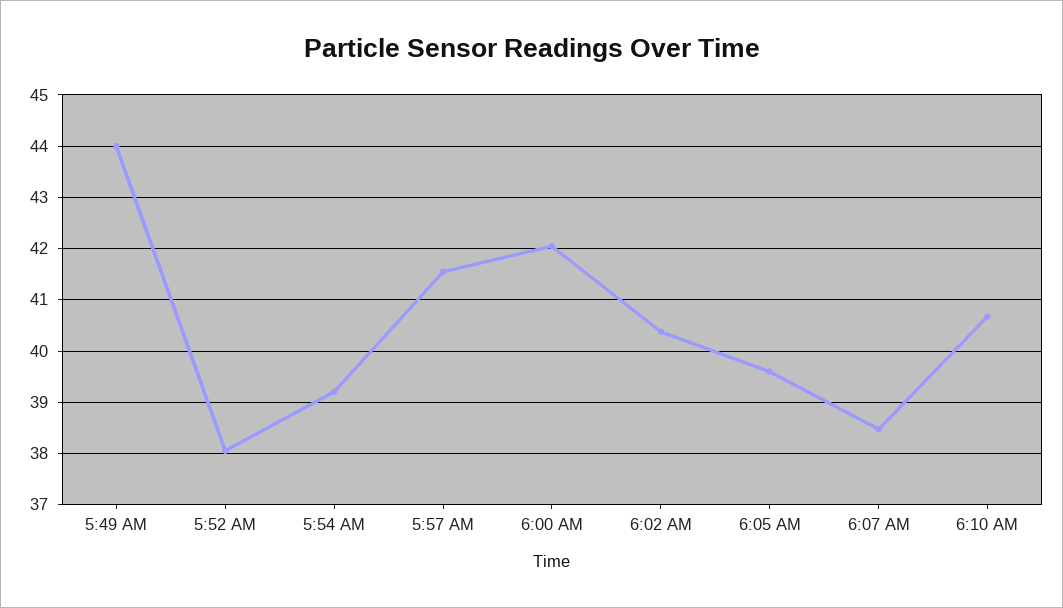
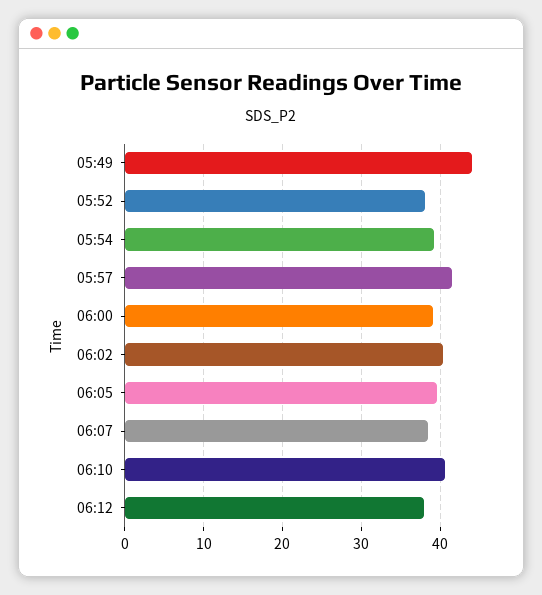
6:00 AM: 42 -> 39
06:12: none -> 38

